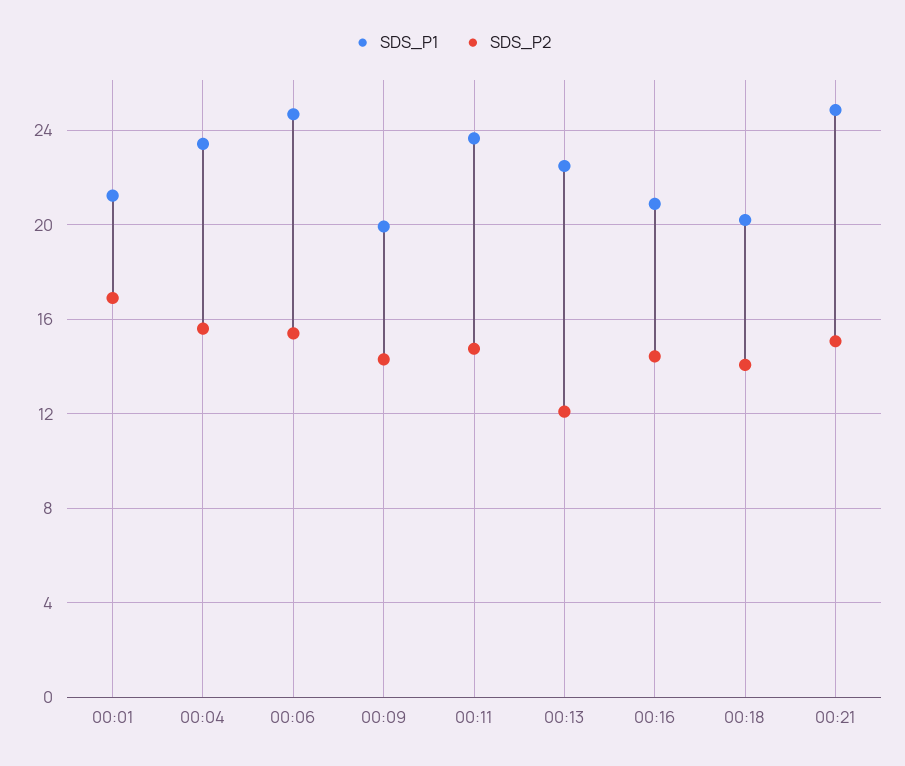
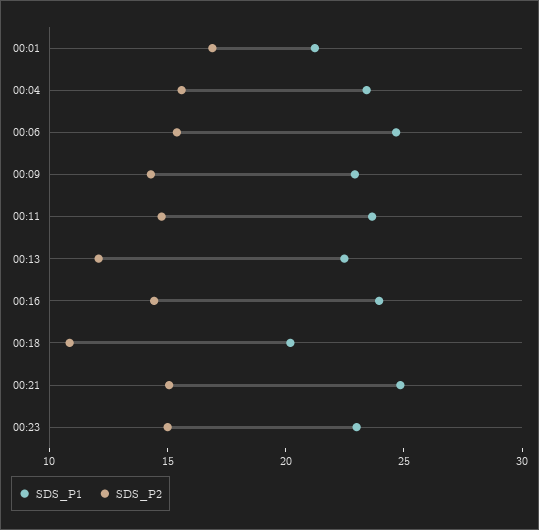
SDS_P1, 00:09: 20 -> 23
SDS_P1, 00:16: 21 -> 24
SDS_P2, 00:18: 14 -> 11
SDS_P1, 00:23: none -> 23
SDS_P2, 00:23: none -> 15

